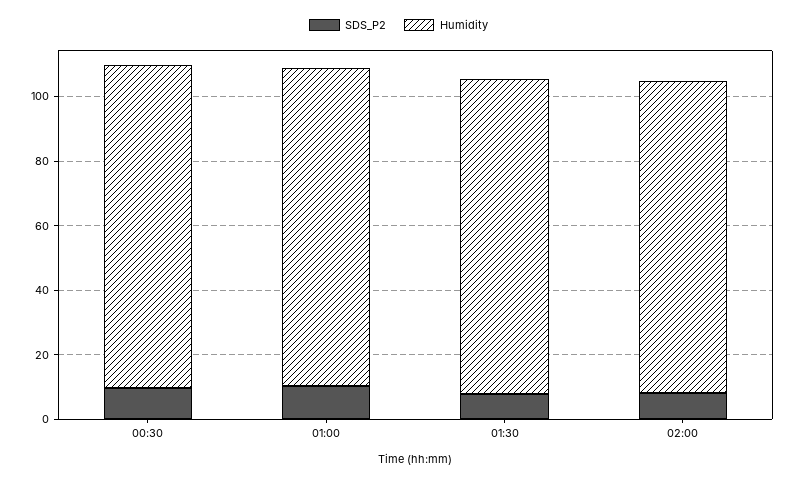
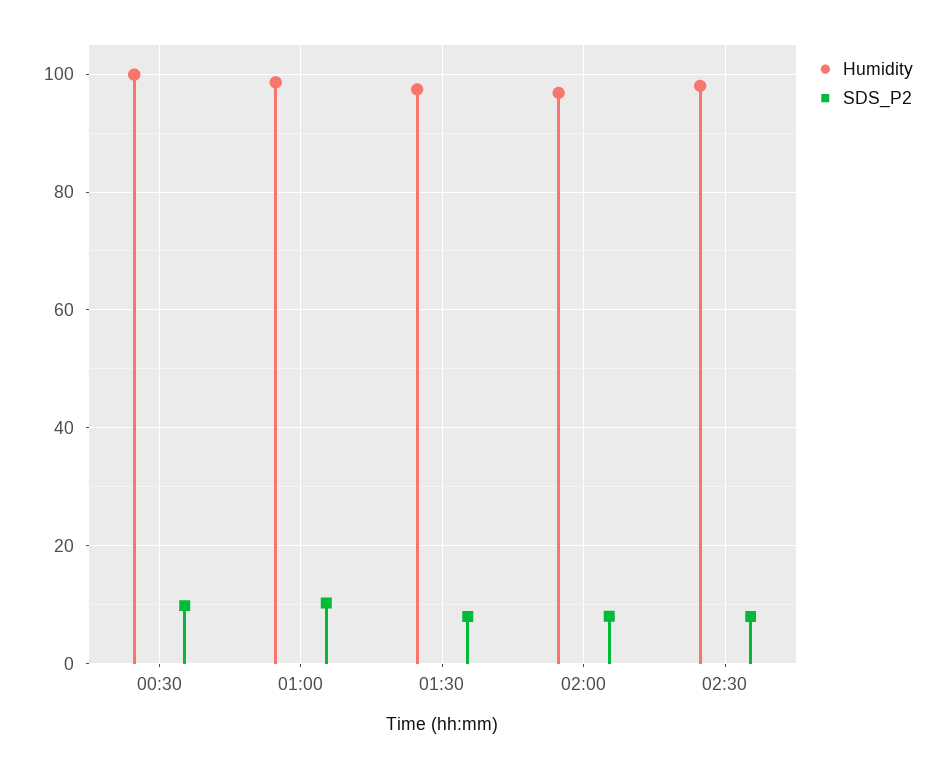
Humidity, 02:30: none -> 98
SDS_P2, 02:30: none -> 8

